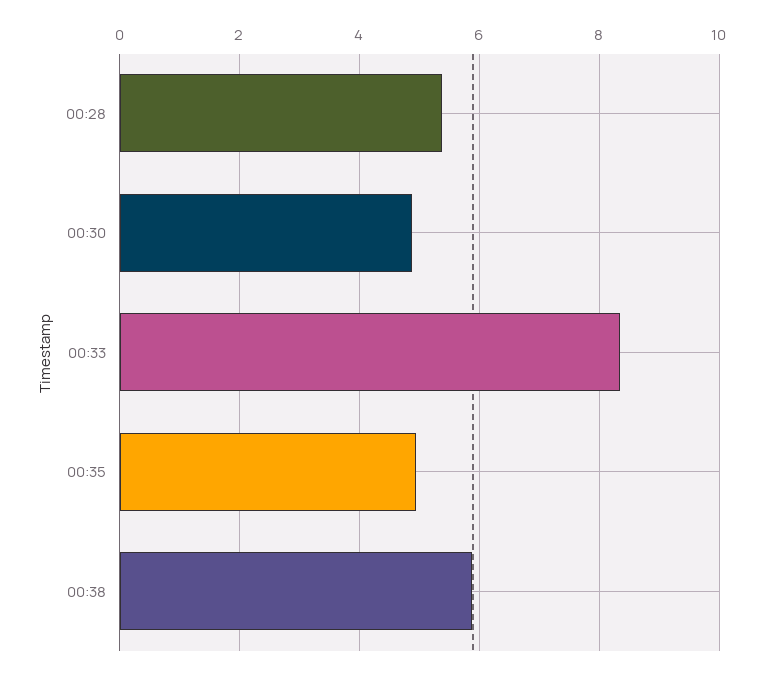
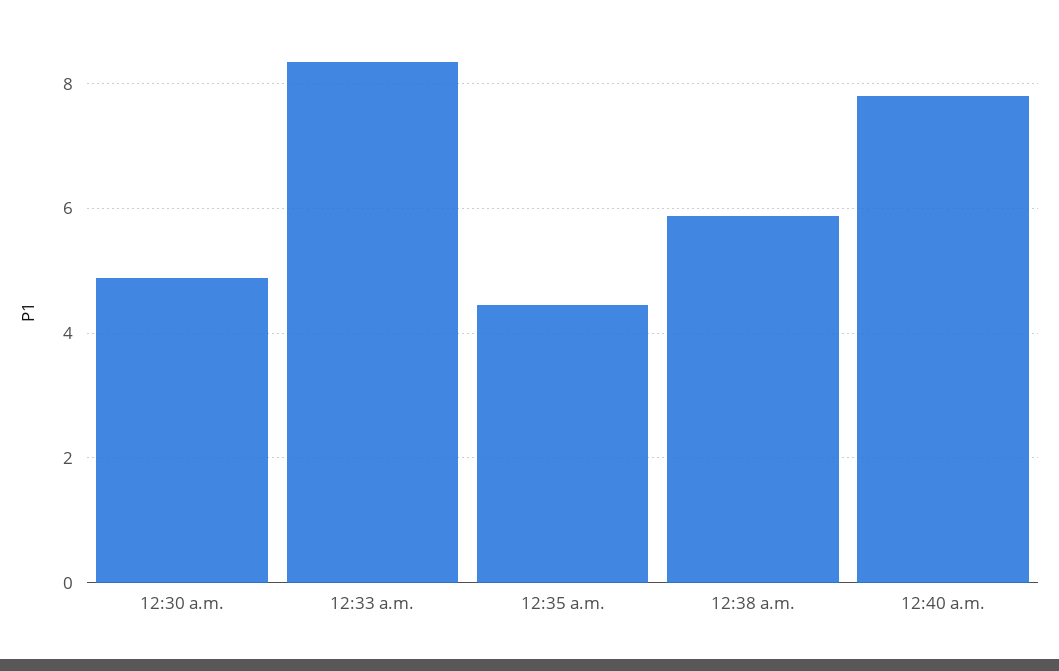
00:28: 5.4 -> none
00:35: 5 -> 4.4
12:40 a.m.: none -> 7.8

